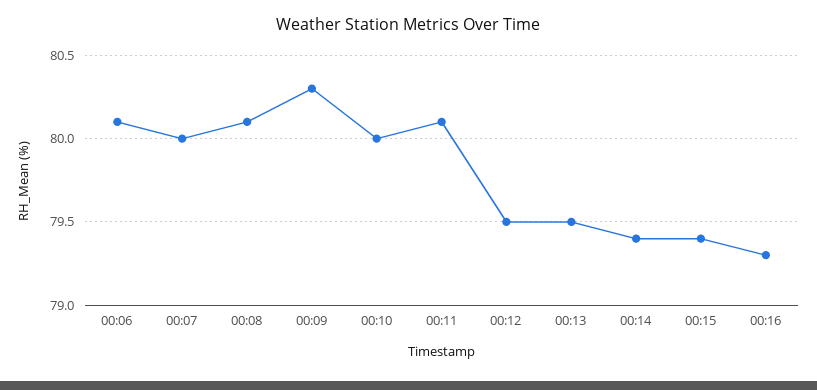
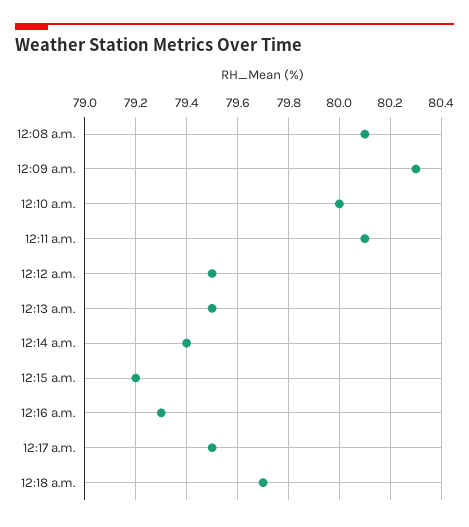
00:06: 80.1 -> none
00:07: 80 -> none
00:15: 79.4 -> 79.2
12:17 a.m.: none -> 79.5
12:18 a.m.: none -> 79.7

